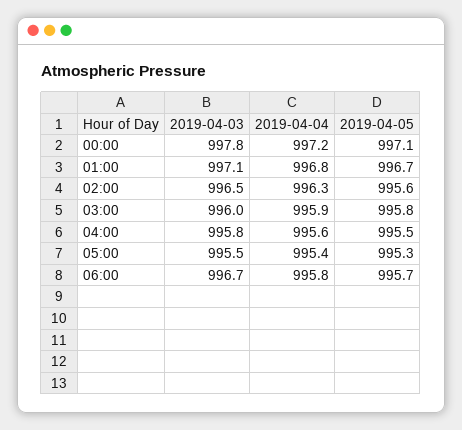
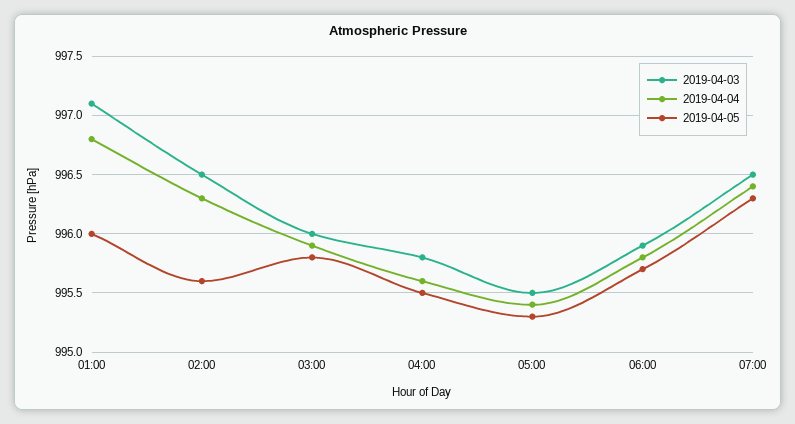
2019-04-03, 00:00: 997.8 -> none
2019-04-04, 00:00: 997.2 -> none
2019-04-05, 00:00: 997.1 -> none
2019-04-05, 01:00: 996.7 -> 996
2019-04-03, 06:00: 996.7 -> 995.9
2019-04-03, 07:00: none -> 996.5
2019-04-04, 07:00: none -> 996.4
2019-04-05, 07:00: none -> 996.3

